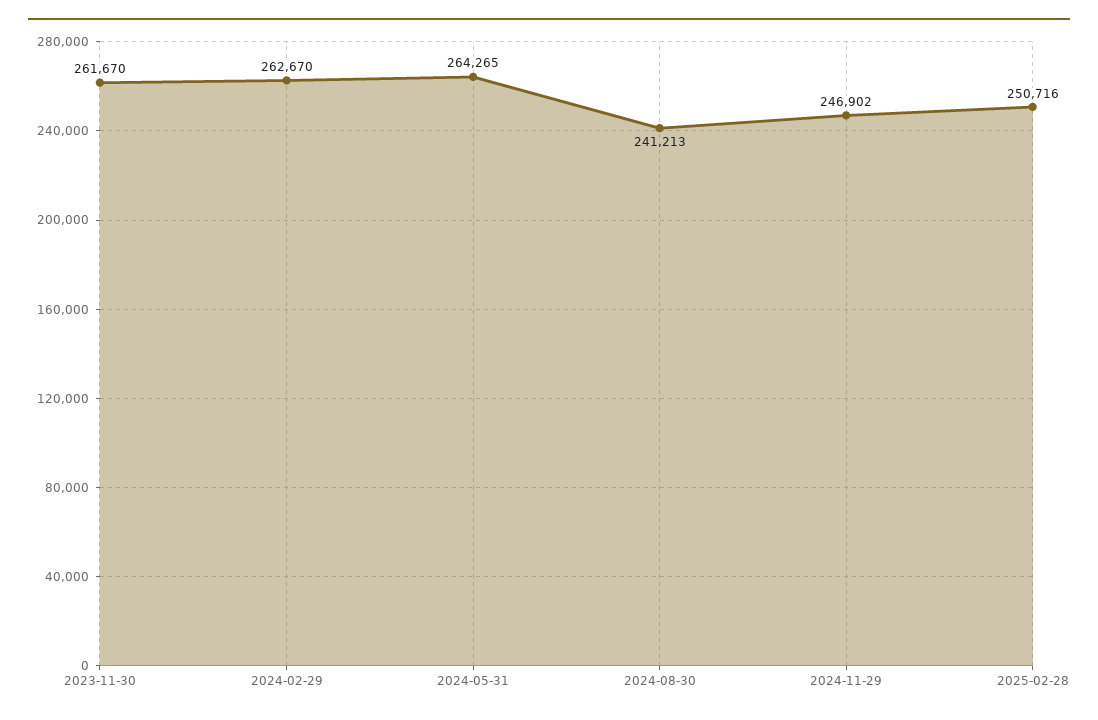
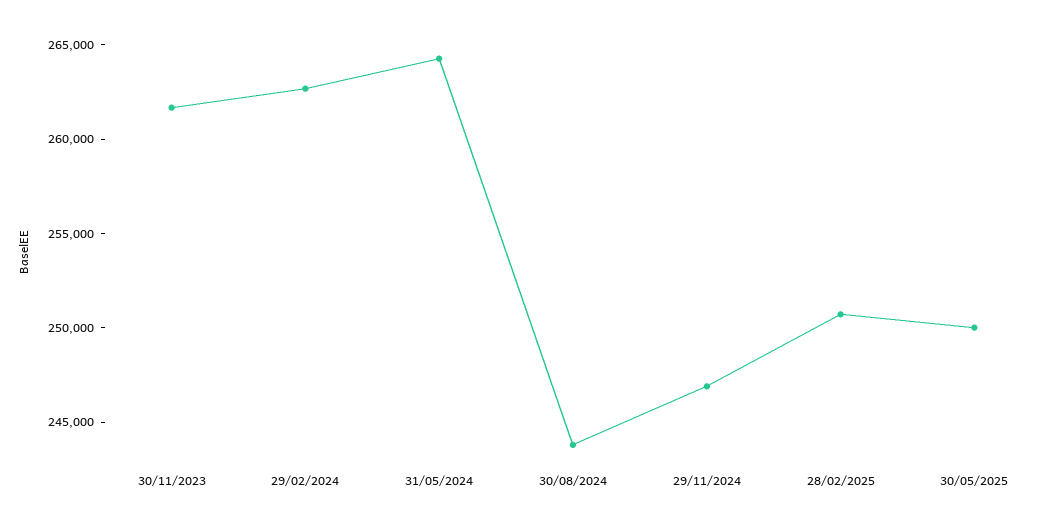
2024-08-30: 241213 -> 244000
30/05/2025: none -> 250000

